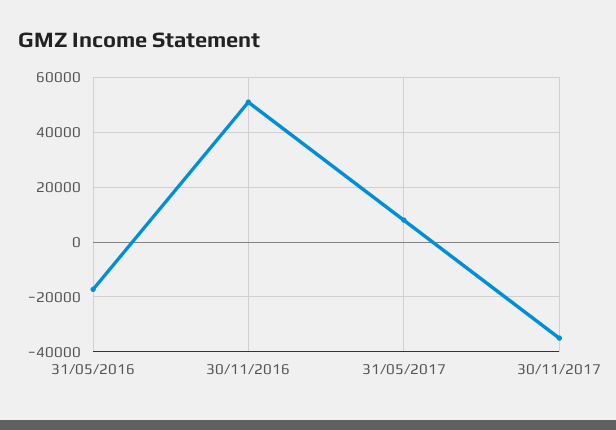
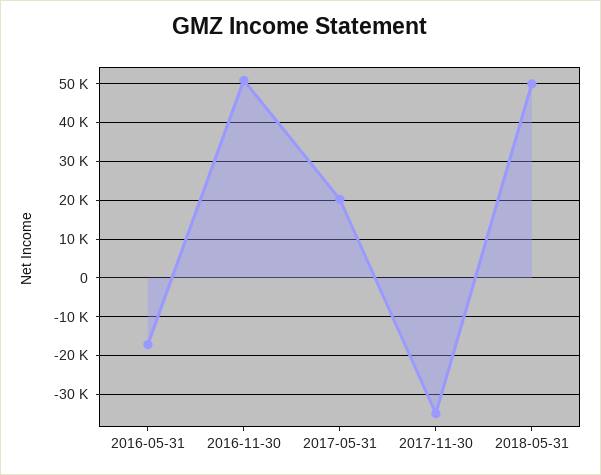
31/05/2017: 7500 -> 20000
2018-05-31: none -> 50000

